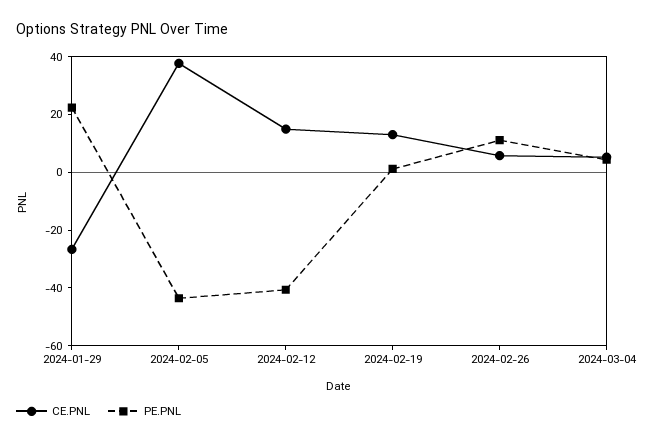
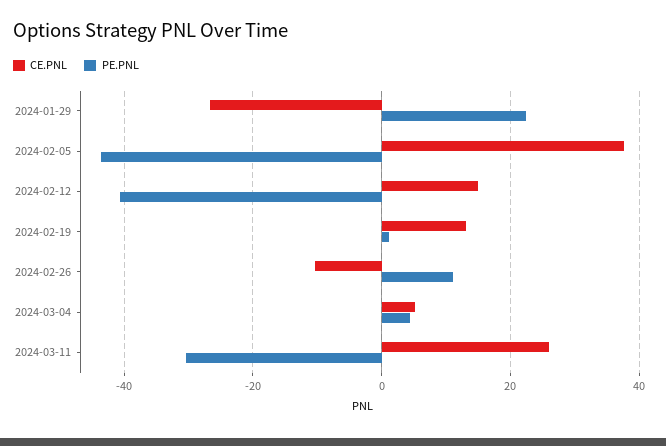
CE.PNL, 2024-02-26: 5 -> -10
CE.PNL, 2024-03-11: none -> 26
PE.PNL, 2024-03-11: none -> -30

